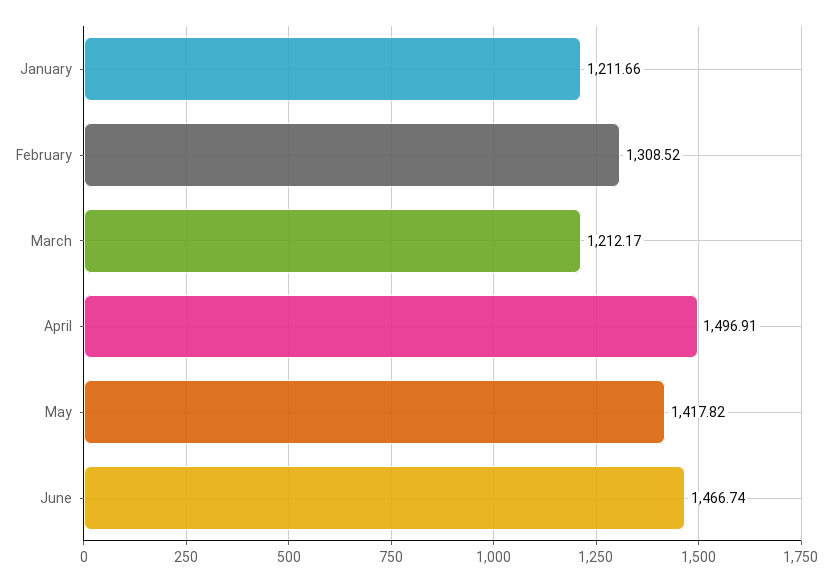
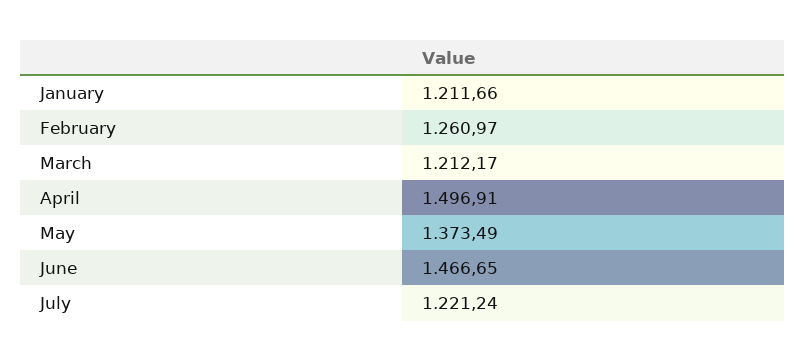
February: 1308.52 -> 1260.97
May: 1417.82 -> 1373.49
June: 1466.74 -> 1466.65
July: none -> 1221.24

